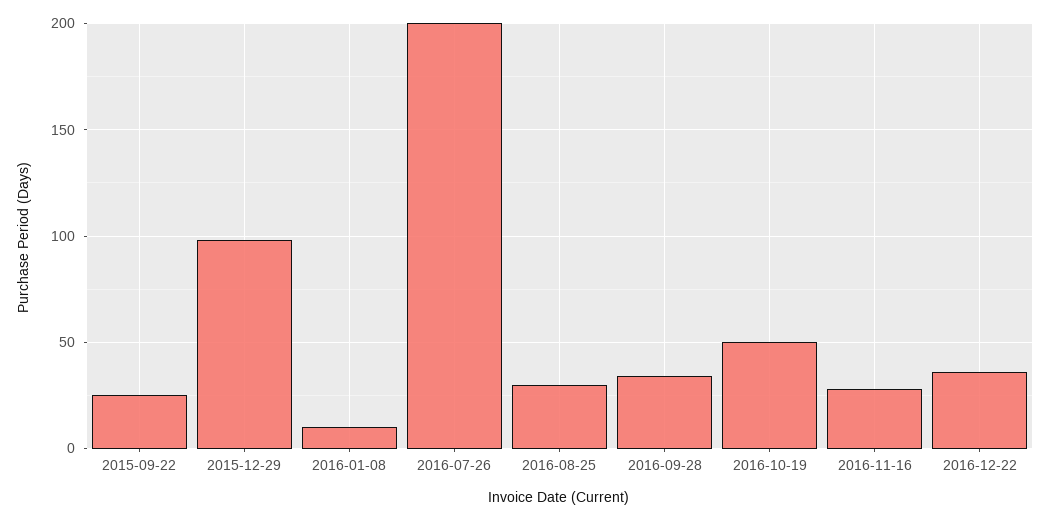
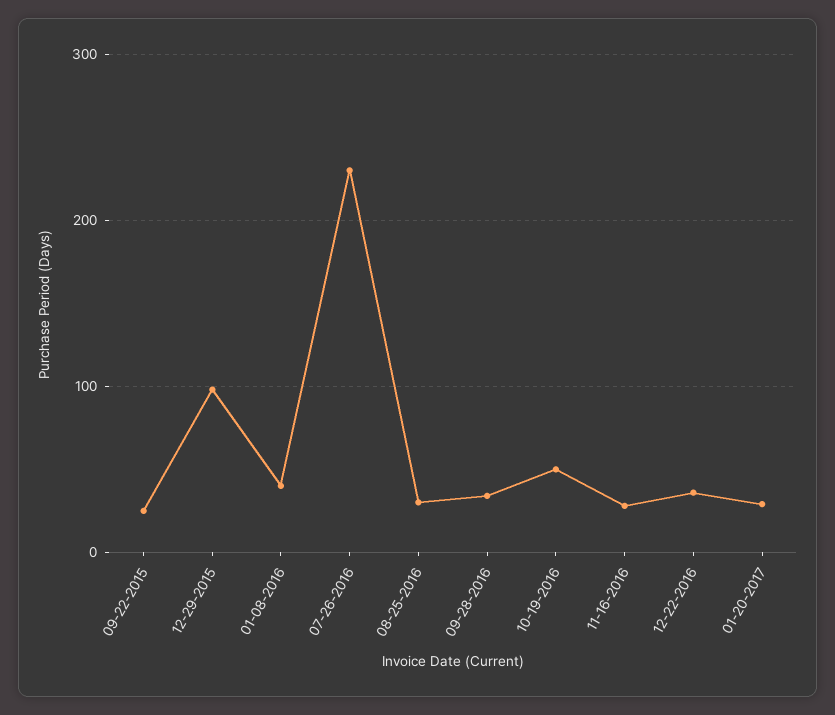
2016-01-08: 10 -> 40
2016-07-26: 200 -> 230
01-20-2017: none -> 30

